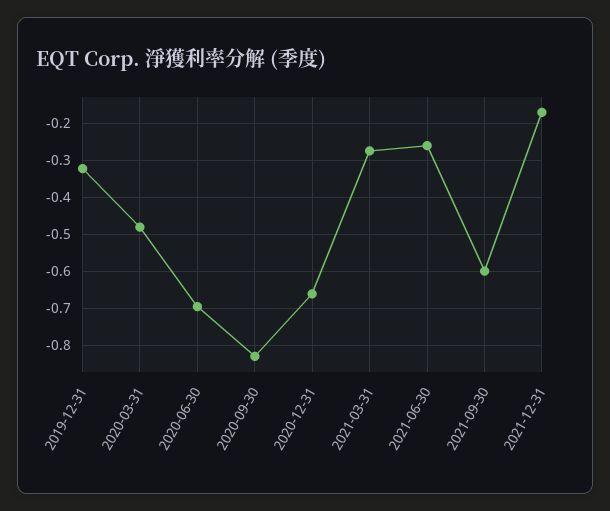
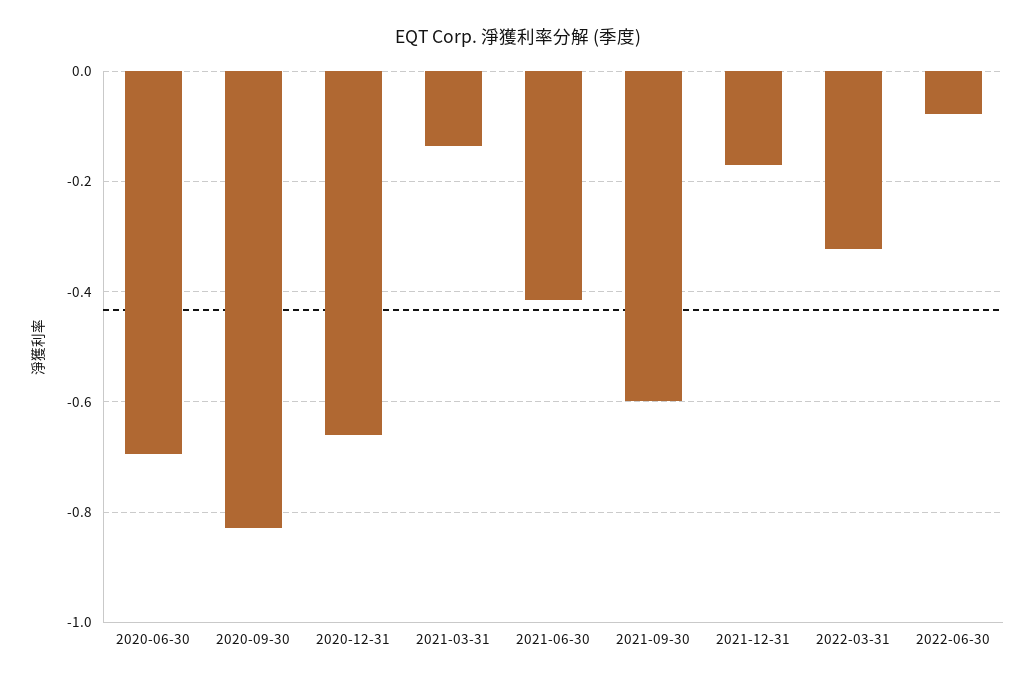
2019-12-31: -0.32 -> none
2020-03-31: -0.48 -> none
2021-03-31: -0.28 -> -0.14
2021-06-30: -0.26 -> -0.42
2022-03-31: none -> -0.32
2022-06-30: none -> -0.08

